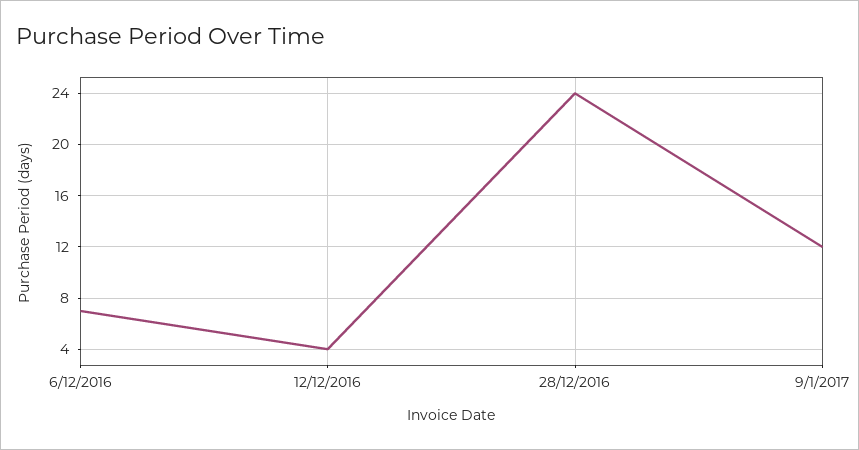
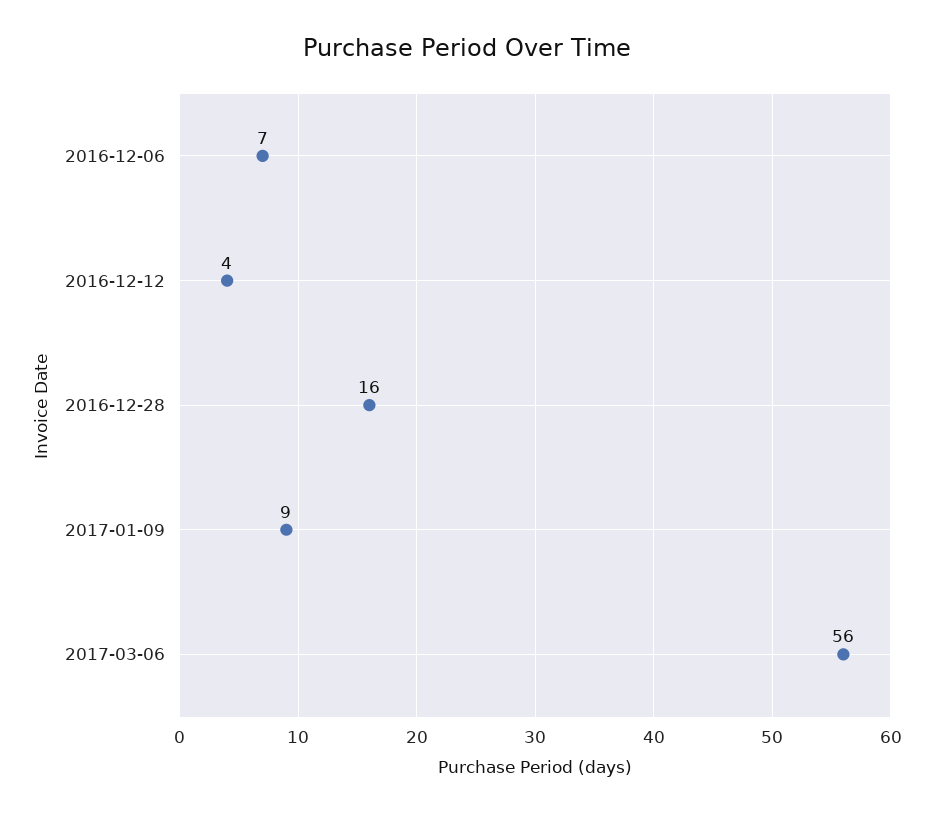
28/12/2016: 24 -> 16
9/1/2017: 12 -> 9
2017-03-06: none -> 56

